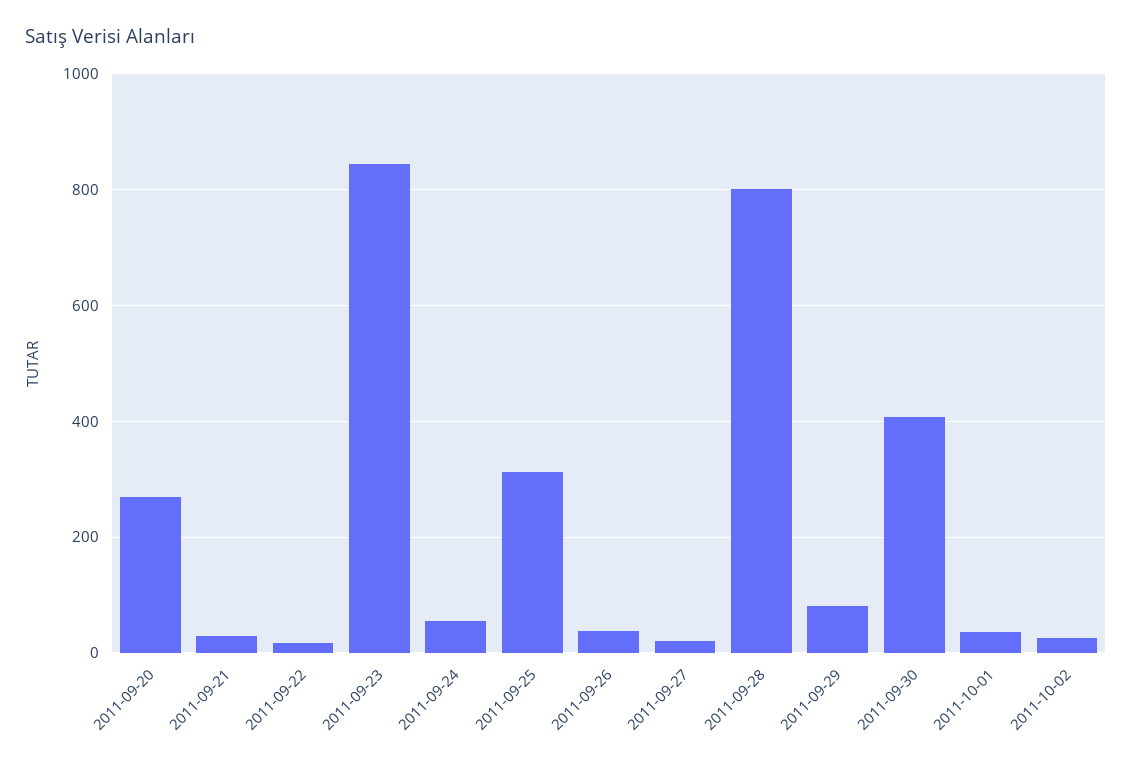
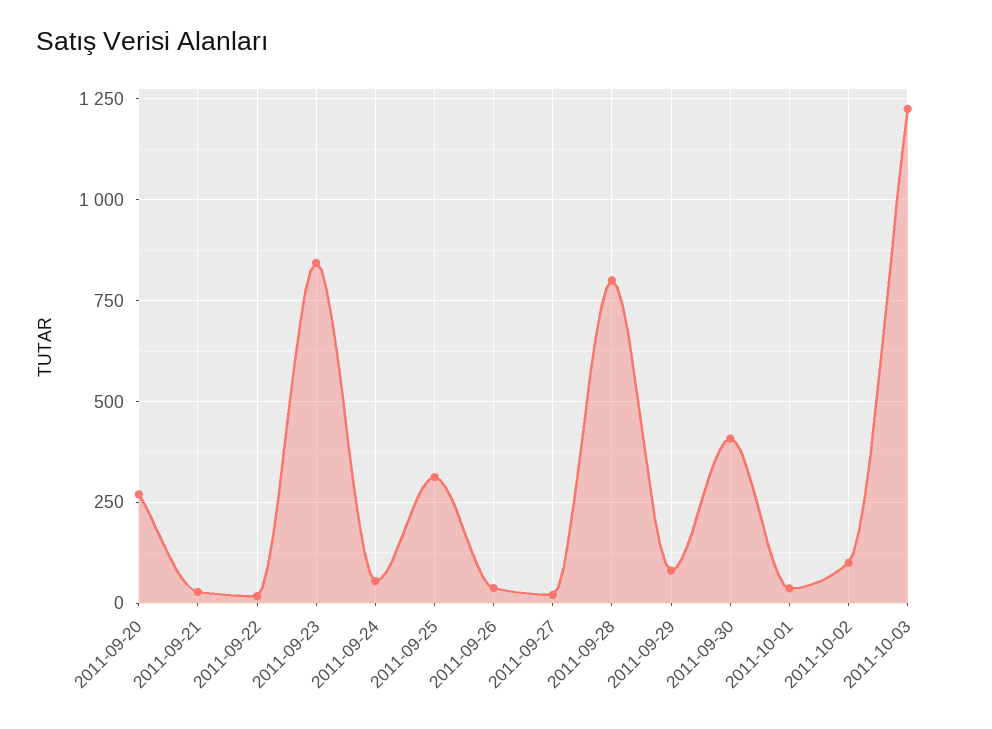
2011-10-02: 20 -> 100
2011-10-03: none -> 1225

